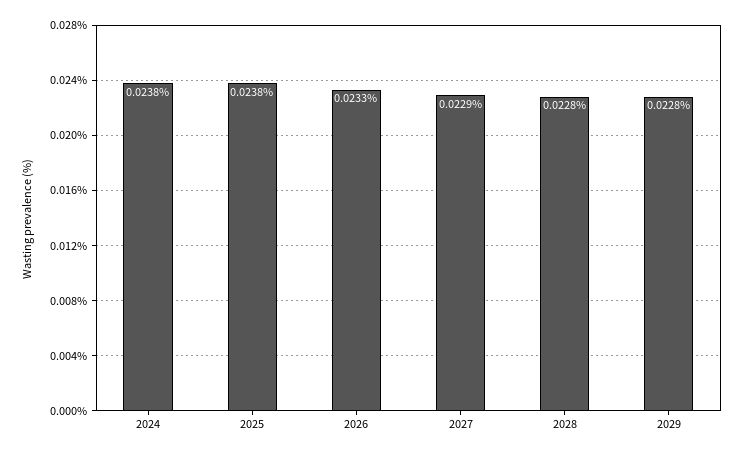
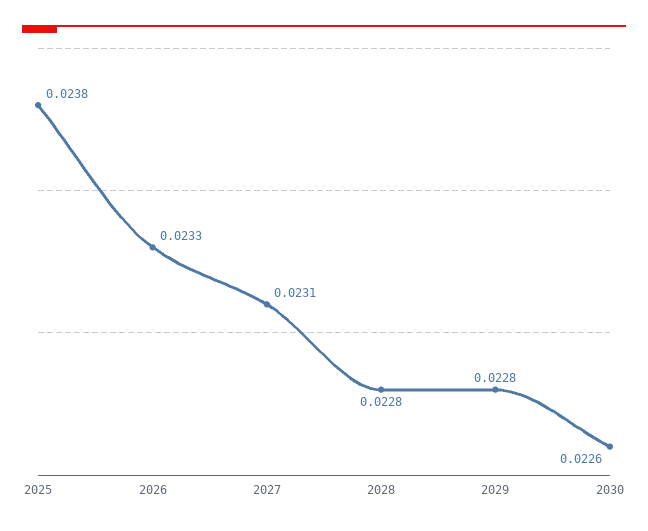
2024: 0.0238 -> none
2027: 0.0229 -> 0.0231
2030: none -> 0.0226

